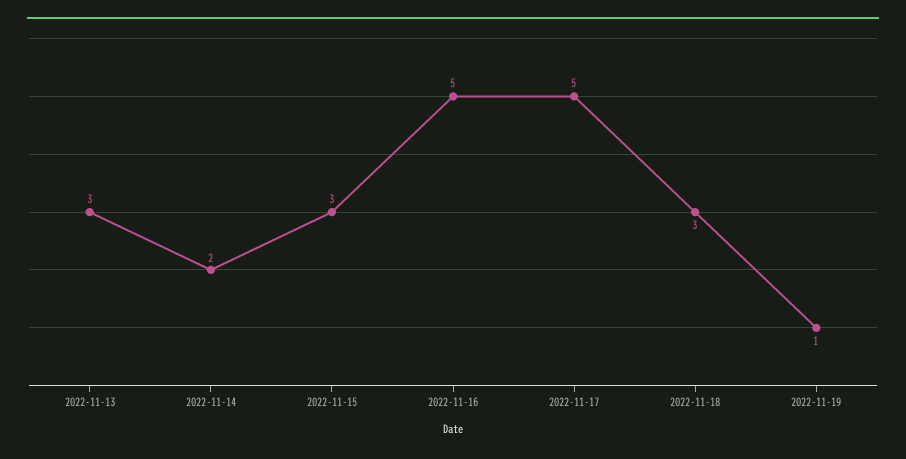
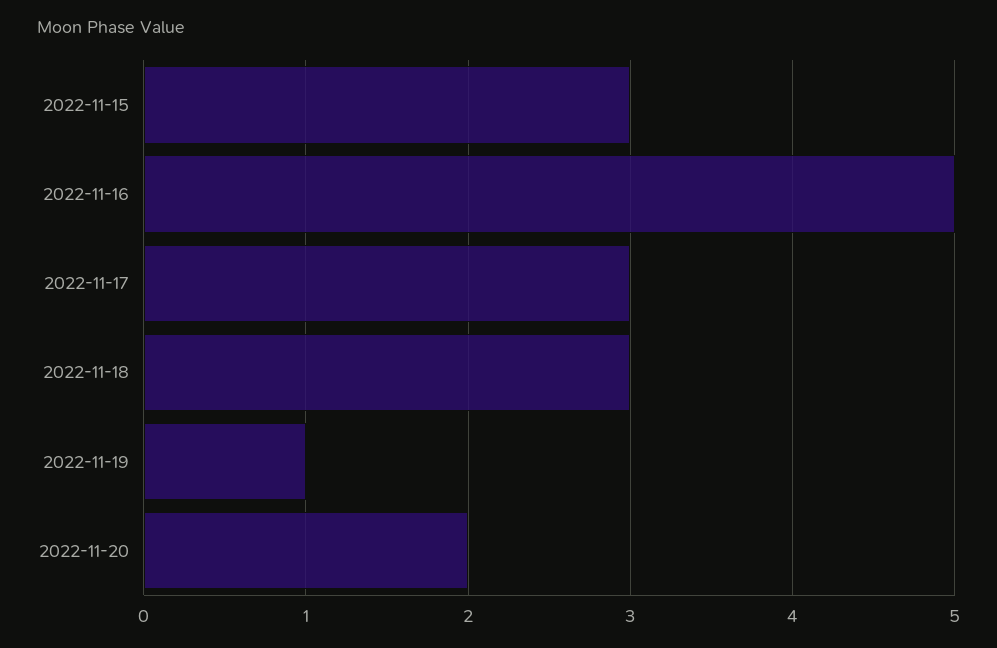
2022-11-13: 3 -> none
2022-11-14: 2 -> none
2022-11-17: 5 -> 3
2022-11-20: none -> 2

